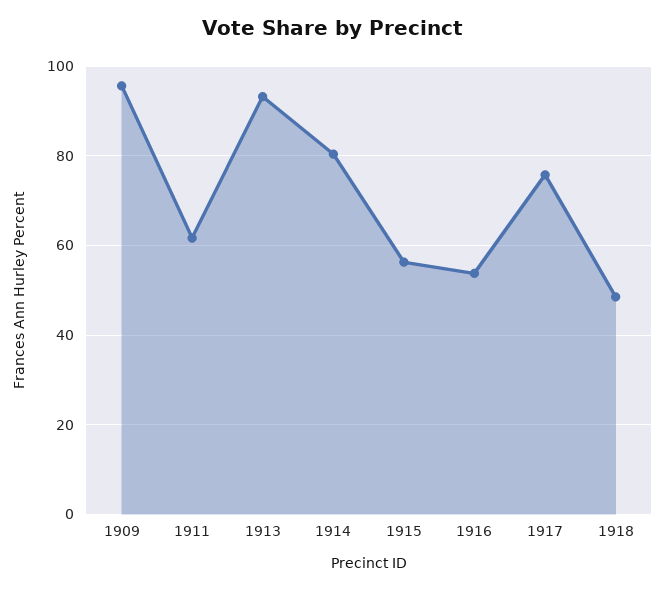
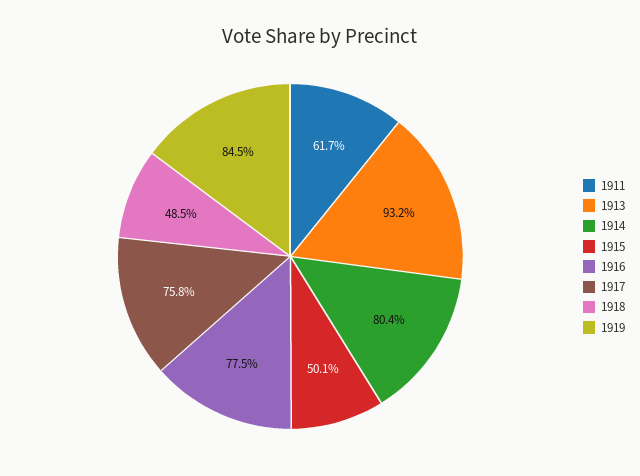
1909: 96 -> none
1915: 56 -> 50.1
1916: 54 -> 77.5
1919: none -> 84.5

